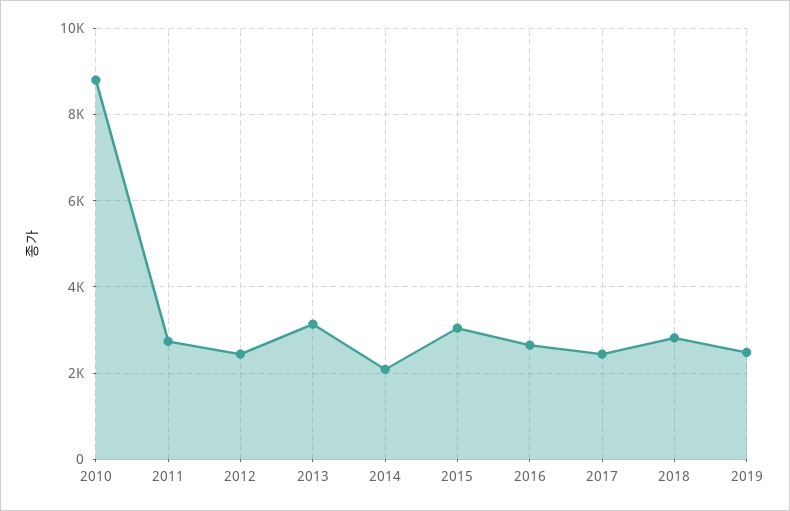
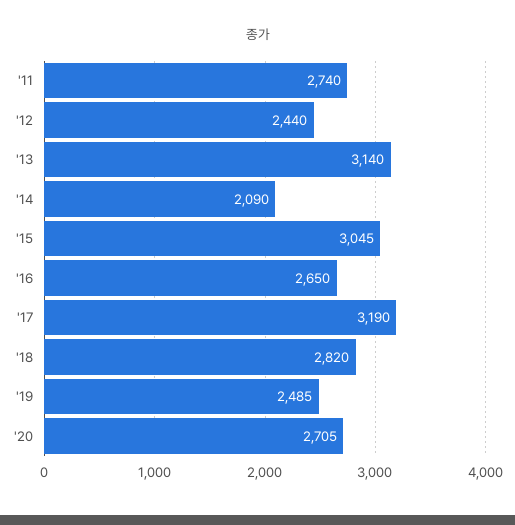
2010: 8800 -> none
2017: 2400 -> 3190
'20: none -> 2705

